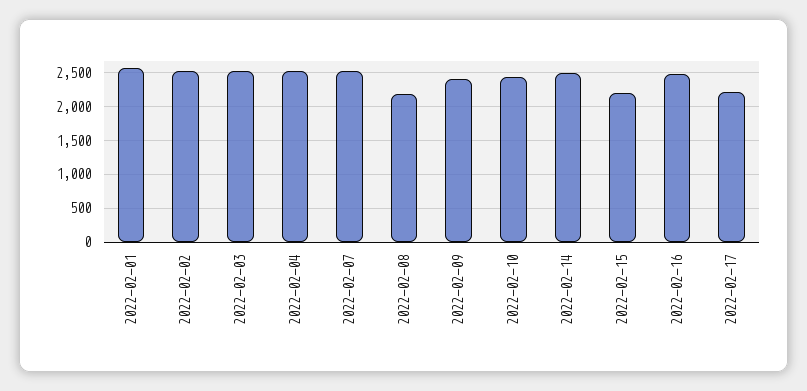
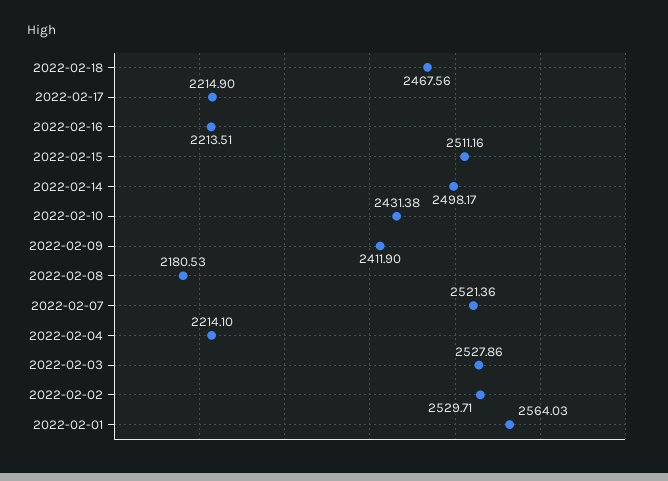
2022-02-04: 2500 -> 2214.1
2022-02-15: 2200 -> 2511.16
2022-02-16: 2500 -> 2213.51
2022-02-18: none -> 2467.56

